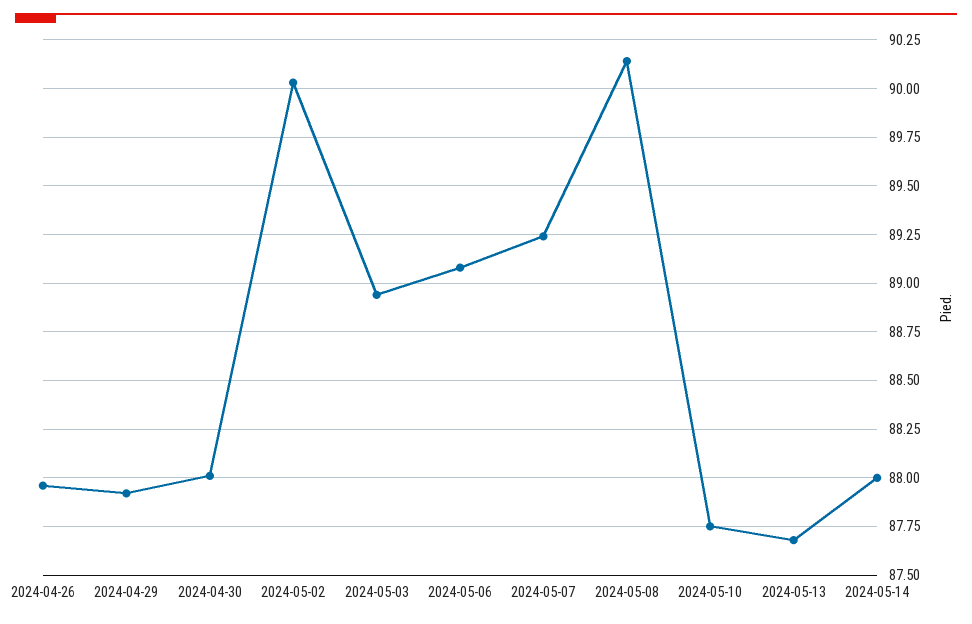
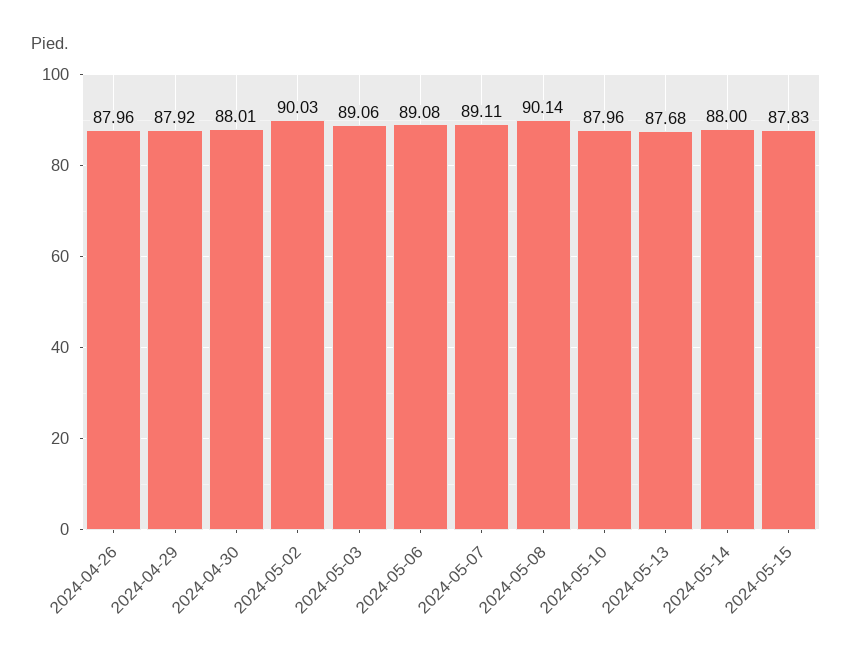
2024-05-03: 88.95 -> 89.06
2024-05-07: 89.25 -> 89.11
2024-05-10: 87.75 -> 87.96
2024-05-15: none -> 87.83

